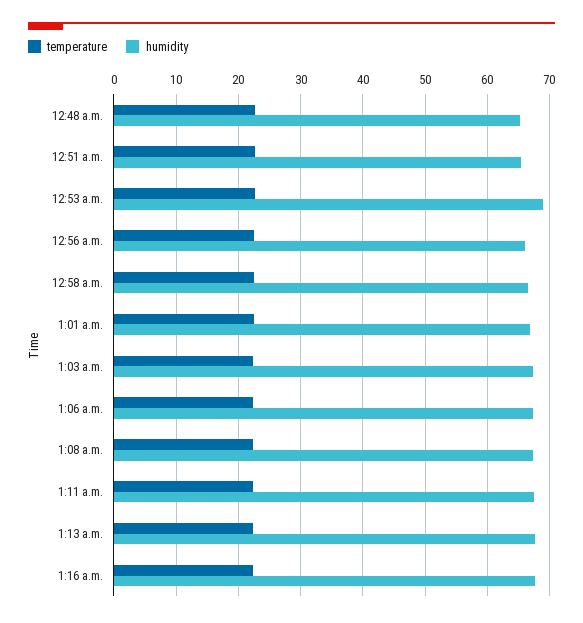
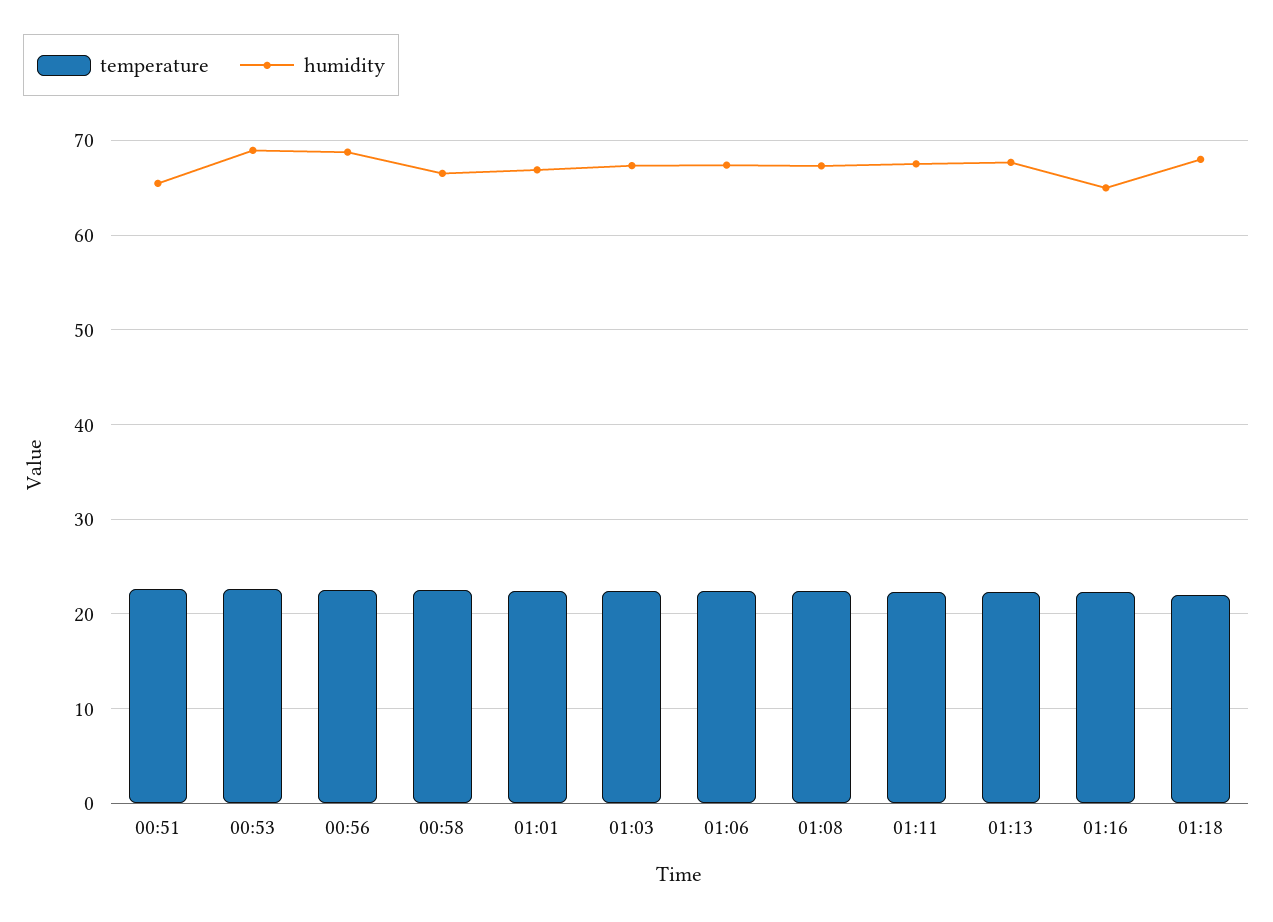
temperature, 12:48 a.m.: 23 -> none
humidity, 12:48 a.m.: 65 -> none
humidity, 12:56 a.m.: 66 -> 69
humidity, 1:16 a.m.: 68 -> 65
temperature, 01:18: none -> 22
humidity, 01:18: none -> 68

